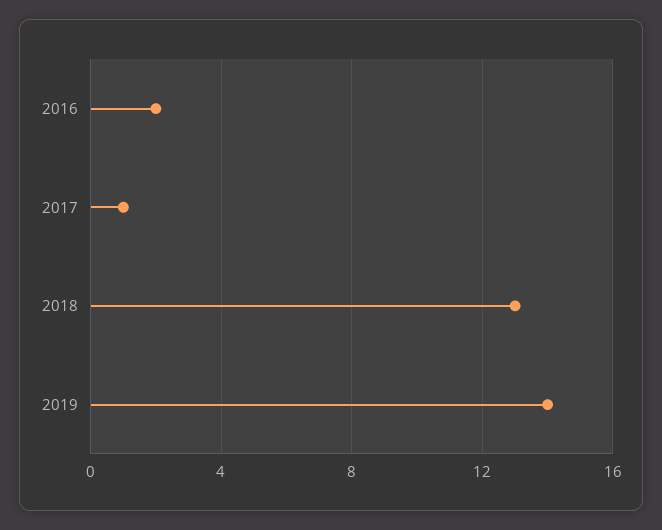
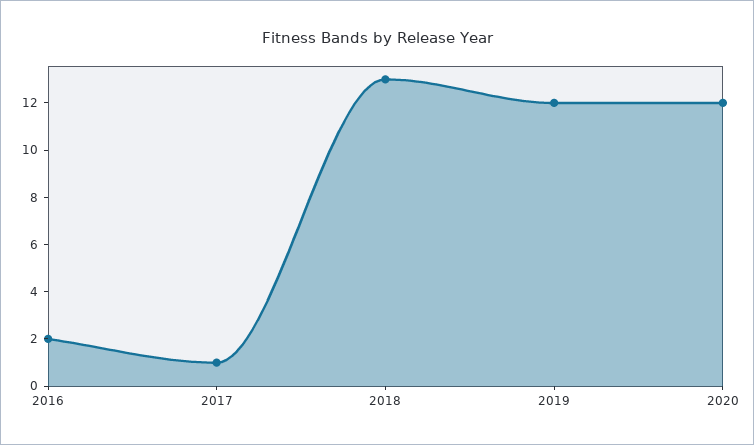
2019: 14 -> 12
2020: none -> 12

